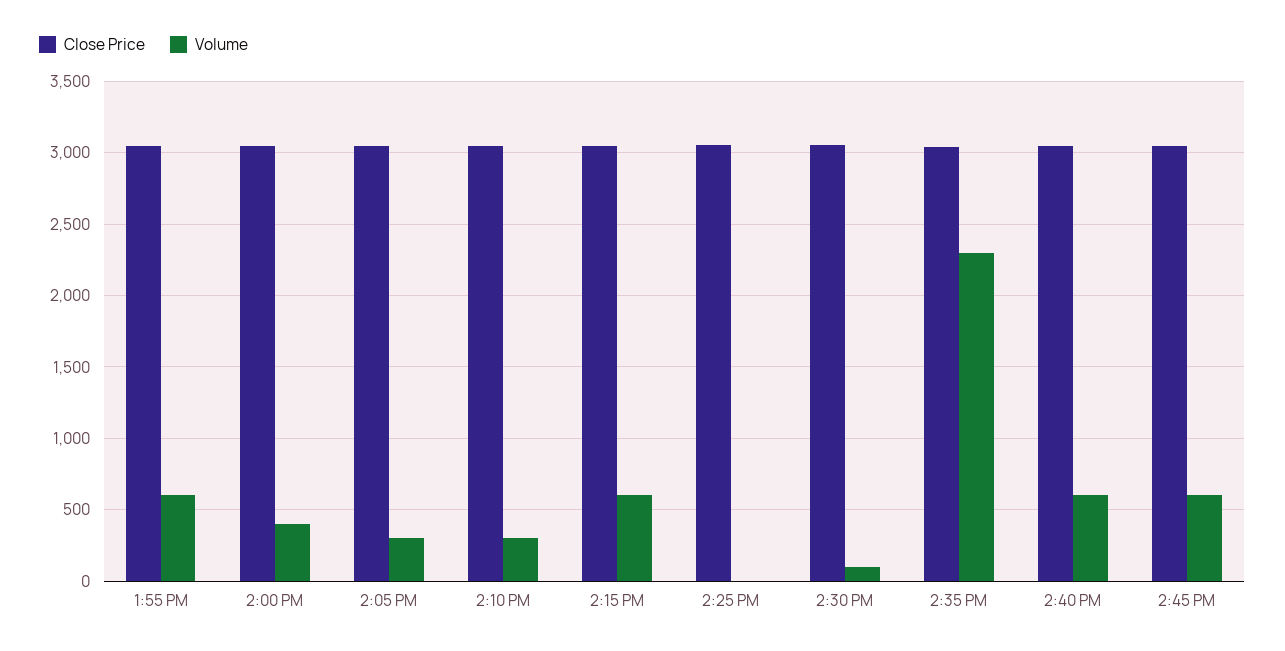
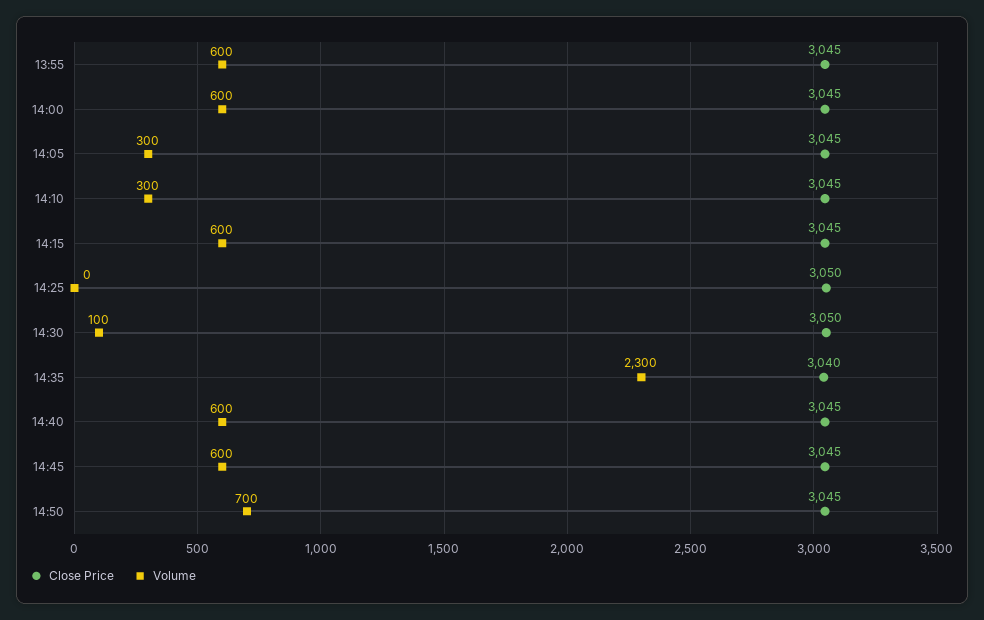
Volume, 2:00 PM: 400 -> 600
Close Price, 14:50: none -> 3045
Volume, 14:50: none -> 700

